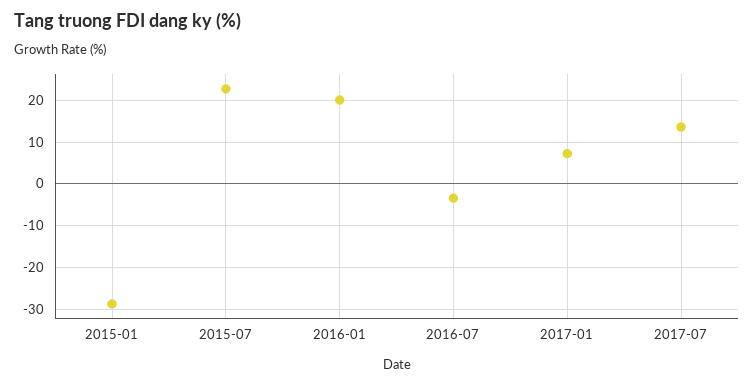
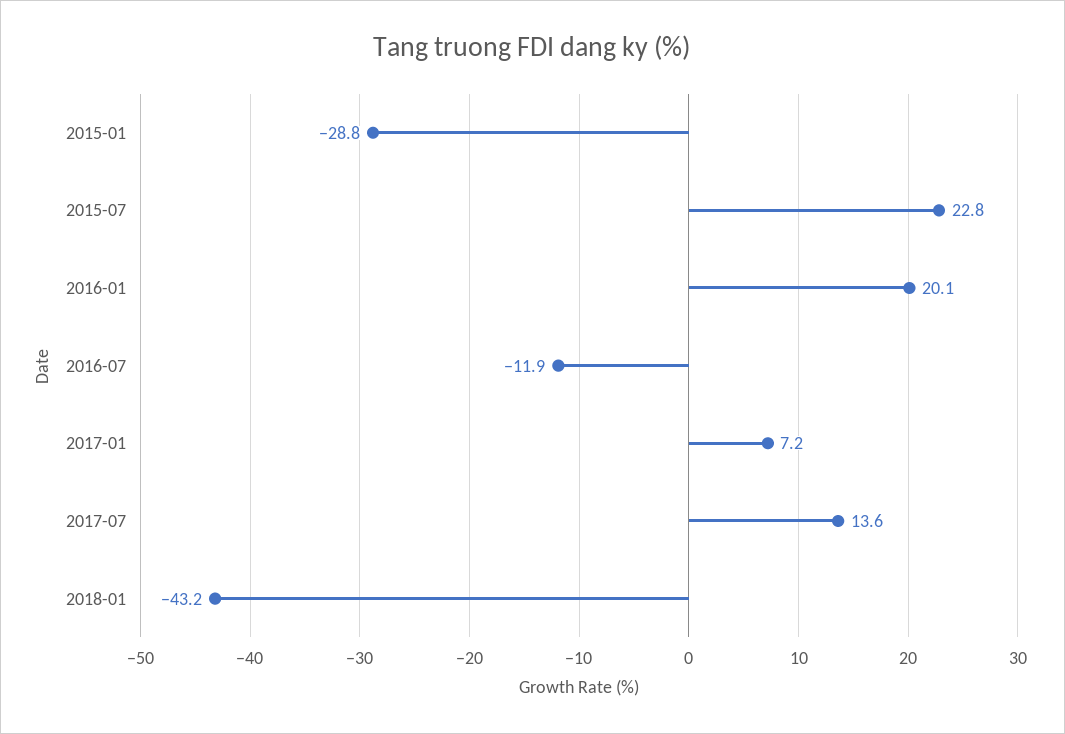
2016-07: -4 -> -11.9
2018-01: none -> -43.2

